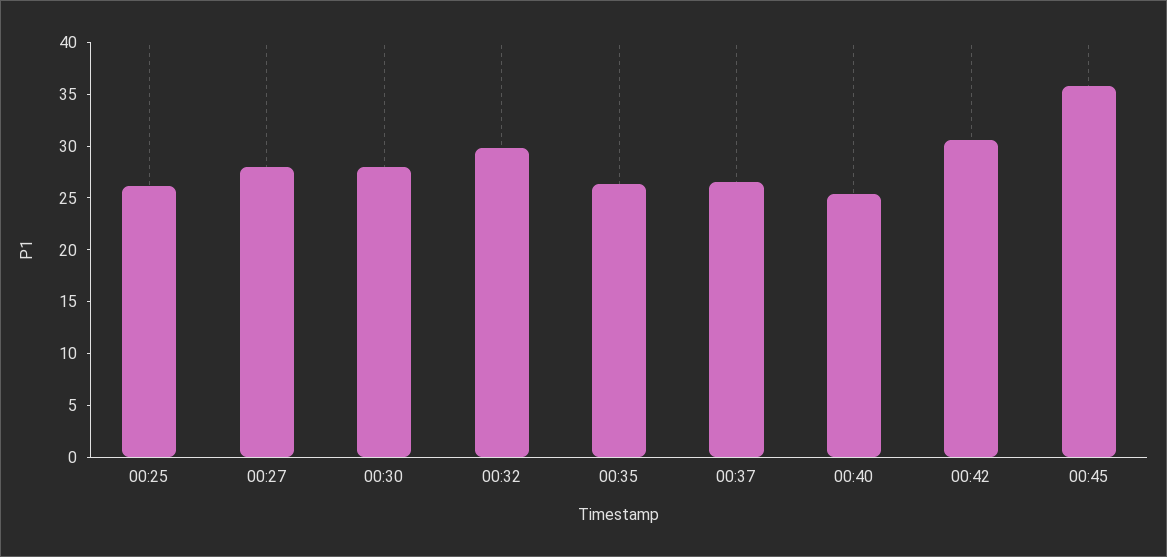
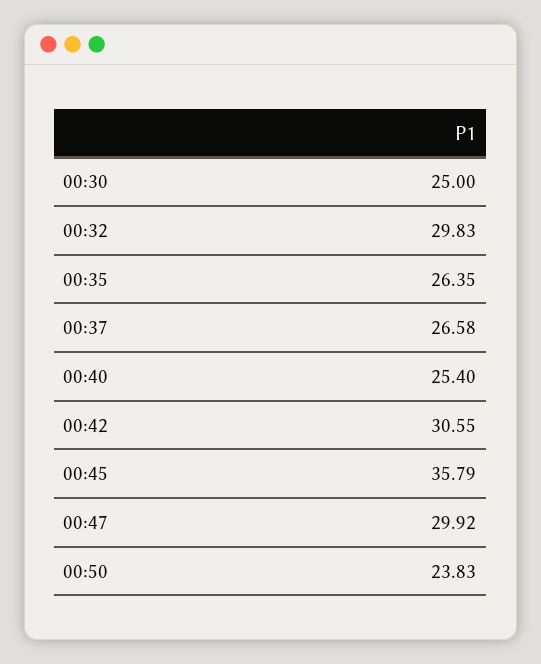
00:25: 26 -> none
00:27: 28 -> none
00:30: 28 -> 25
00:47: none -> 29.92
00:50: none -> 23.83

